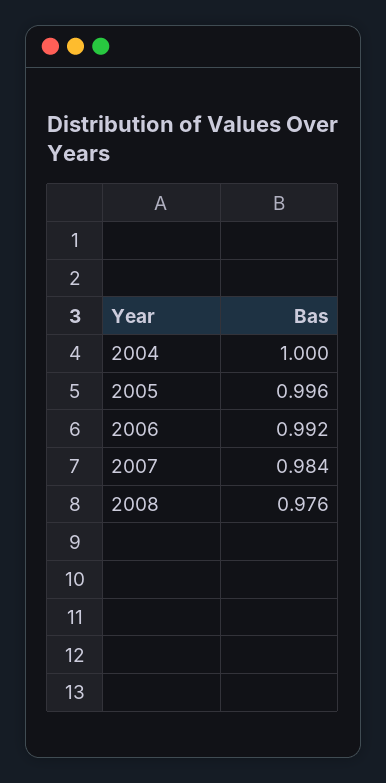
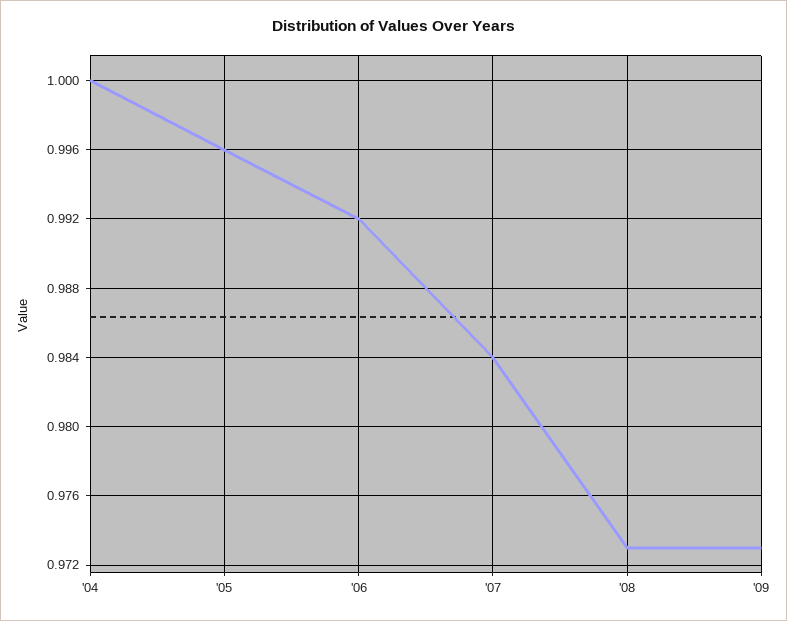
2008: 0.976 -> 0.973
'09: none -> 0.973

